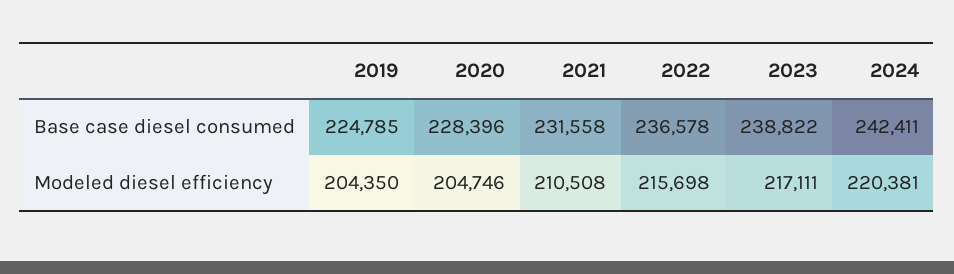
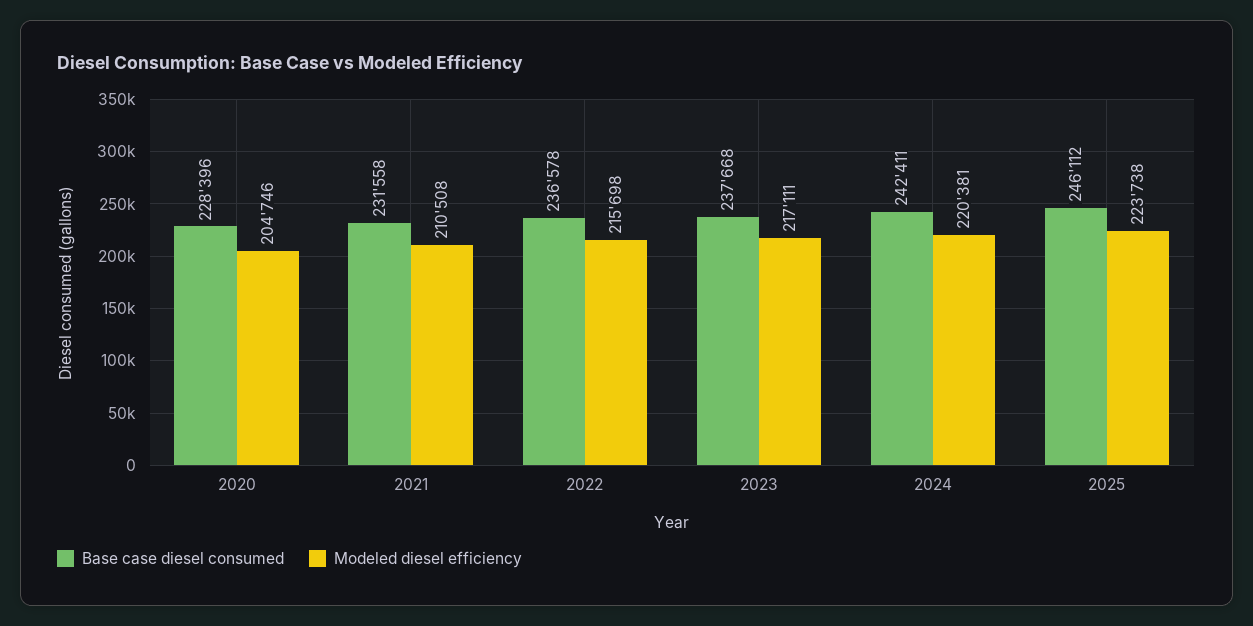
Base case diesel consumed, 2019: 224785 -> none
Base case diesel consumed, 2023: 238822 -> 237668
Modeled diesel efficiency, 2019: 204350 -> none
Base case diesel consumed, 2025: none -> 246112
Modeled diesel efficiency, 2025: none -> 223738

